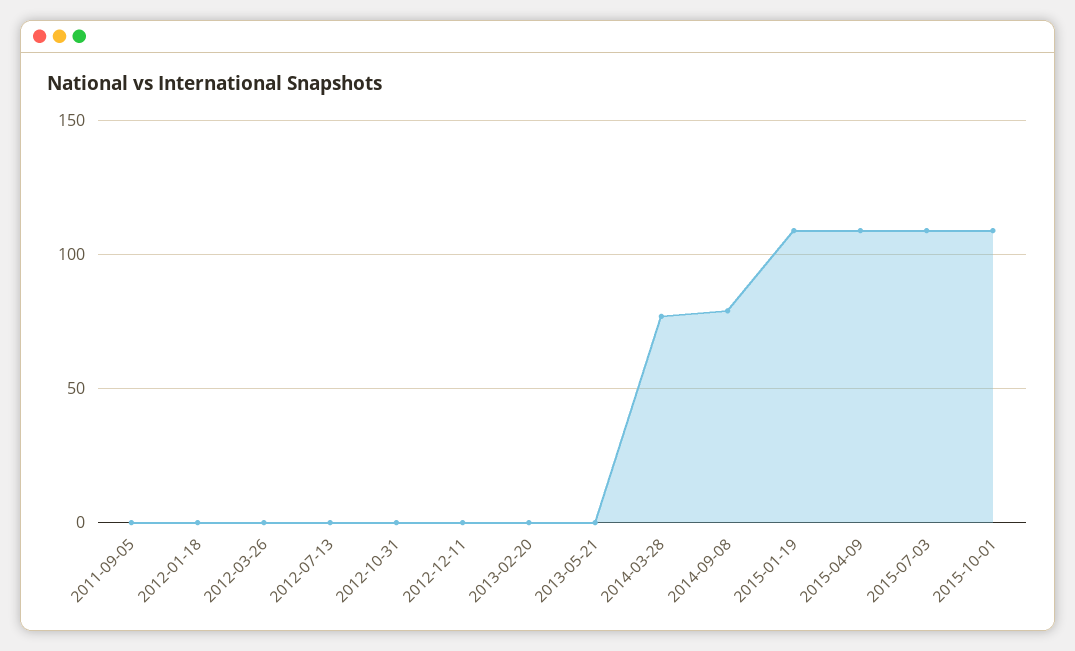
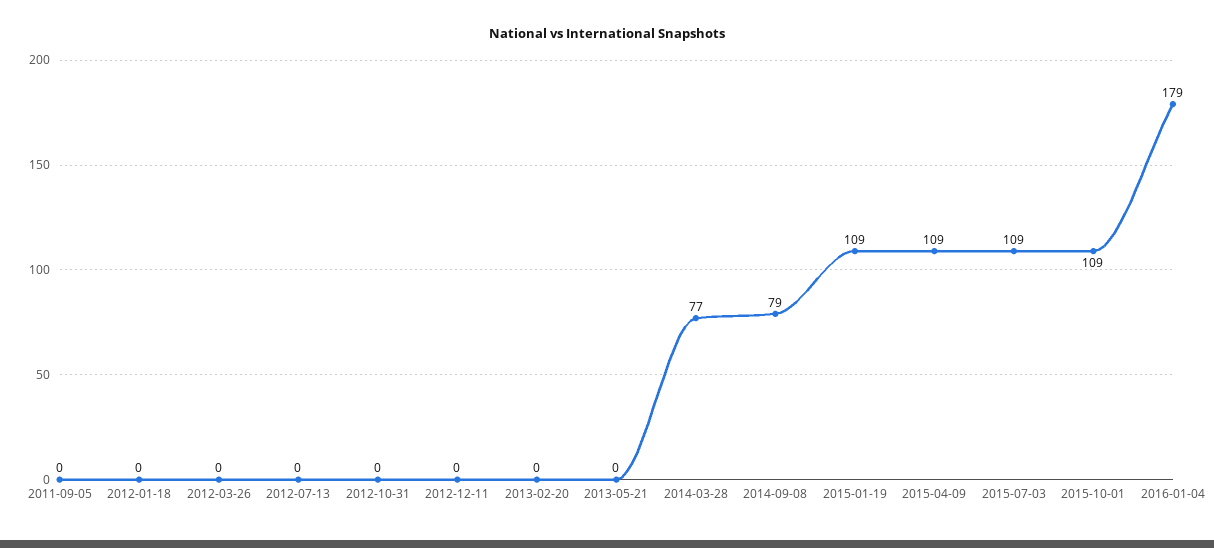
2016-01-04: none -> 179

